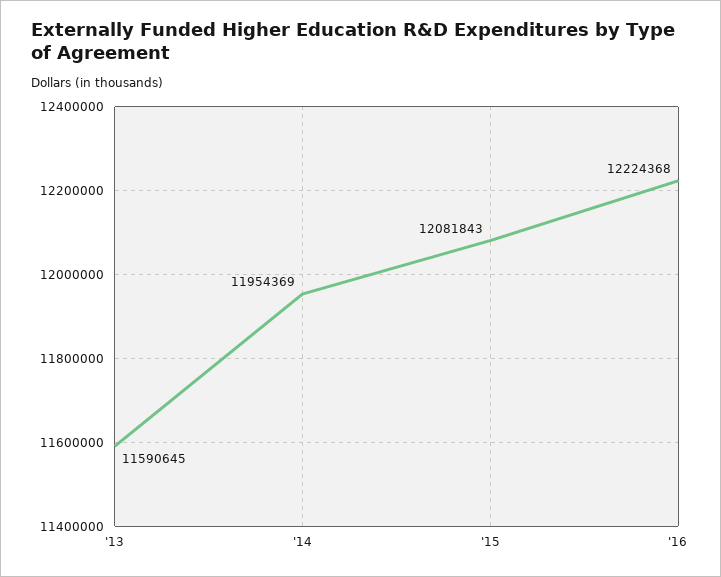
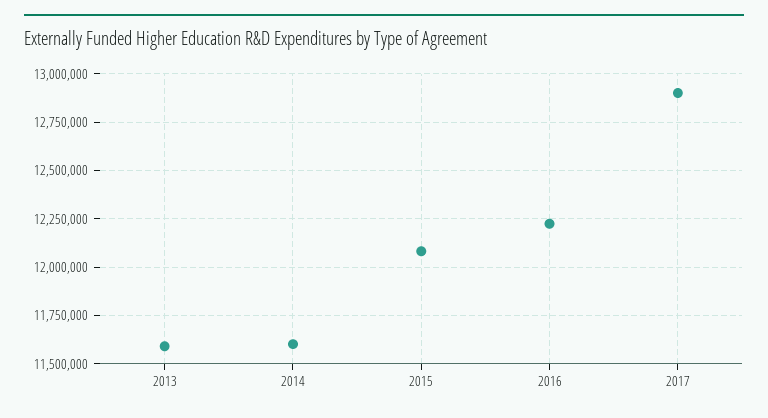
'14: 11954369 -> 11600000
2017: none -> 12900000

